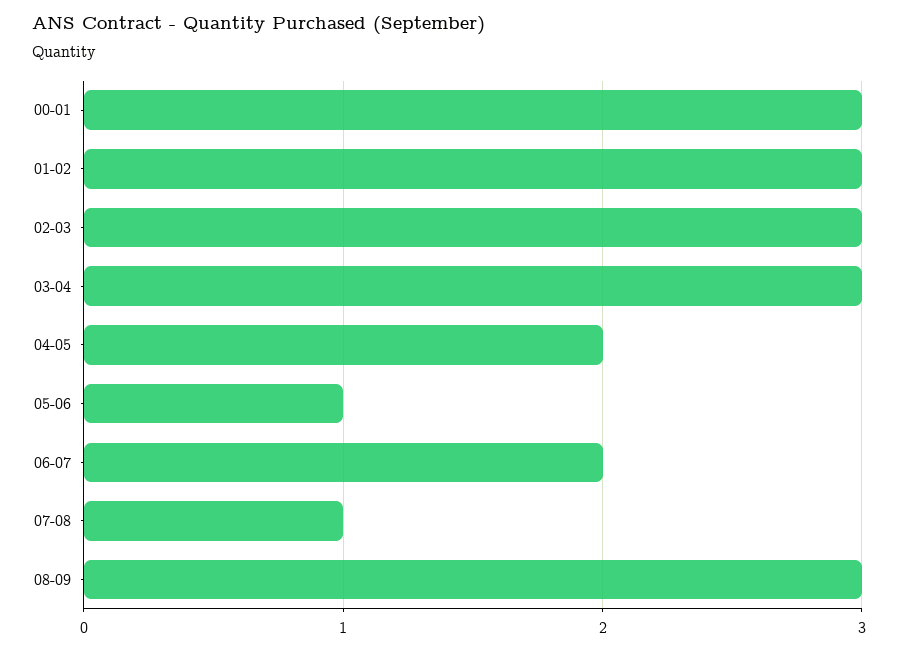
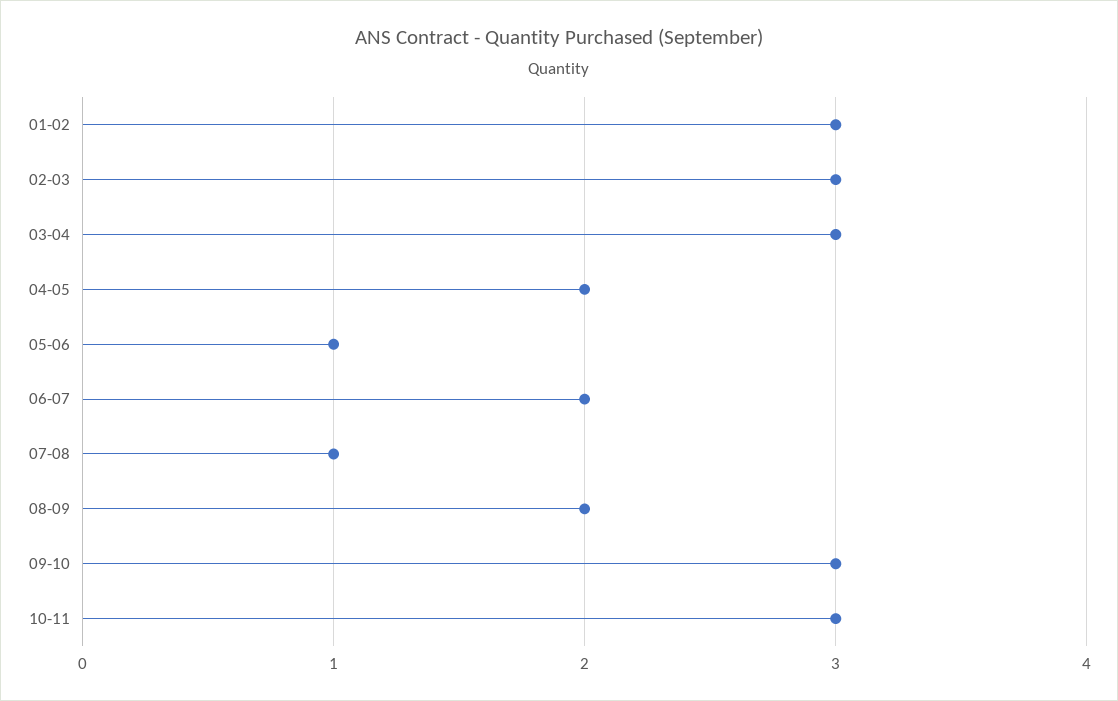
00-01: 3 -> none
08-09: 3 -> 2
09-10: none -> 3
10-11: none -> 3

